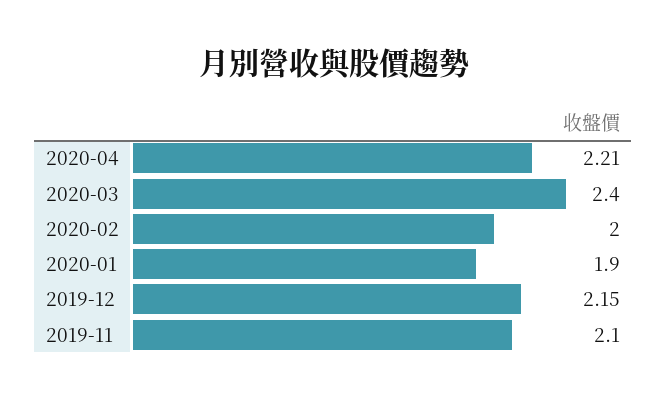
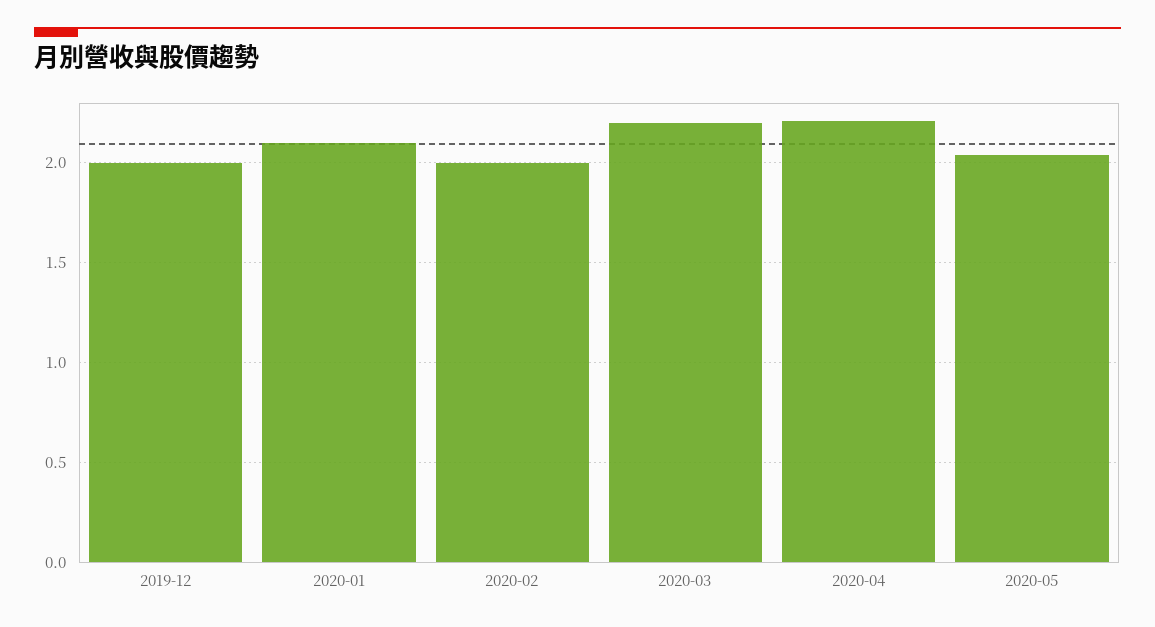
2020-03: 2.4 -> 2.2
2020-01: 1.9 -> 2.1
2019-12: 2.15 -> 2
2019-11: 2.1 -> none
2020-05: none -> 2.05

